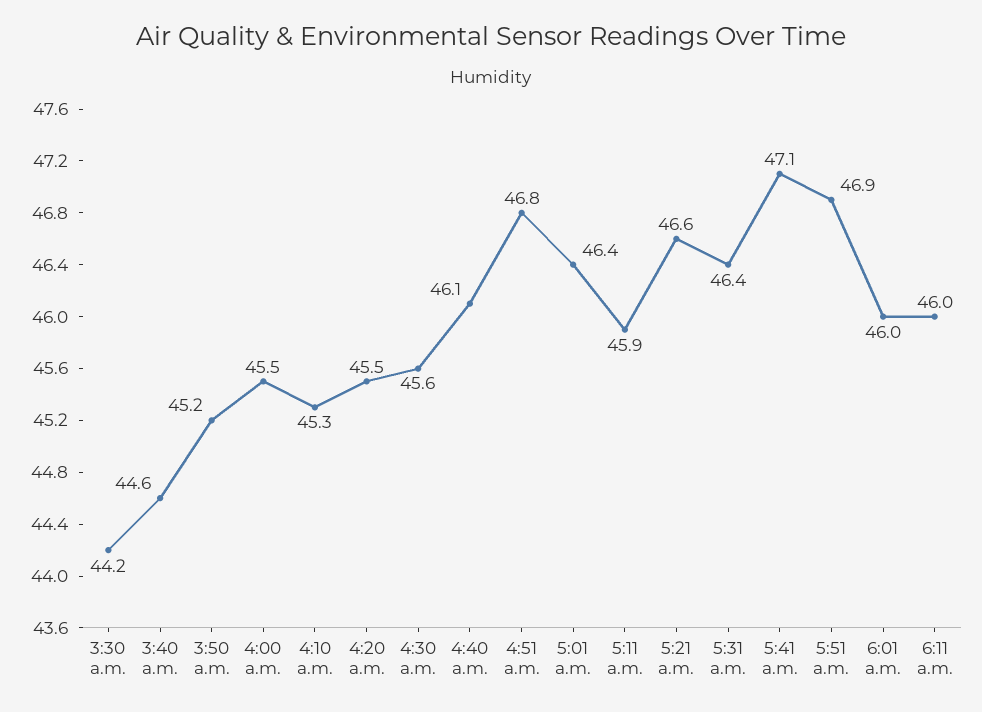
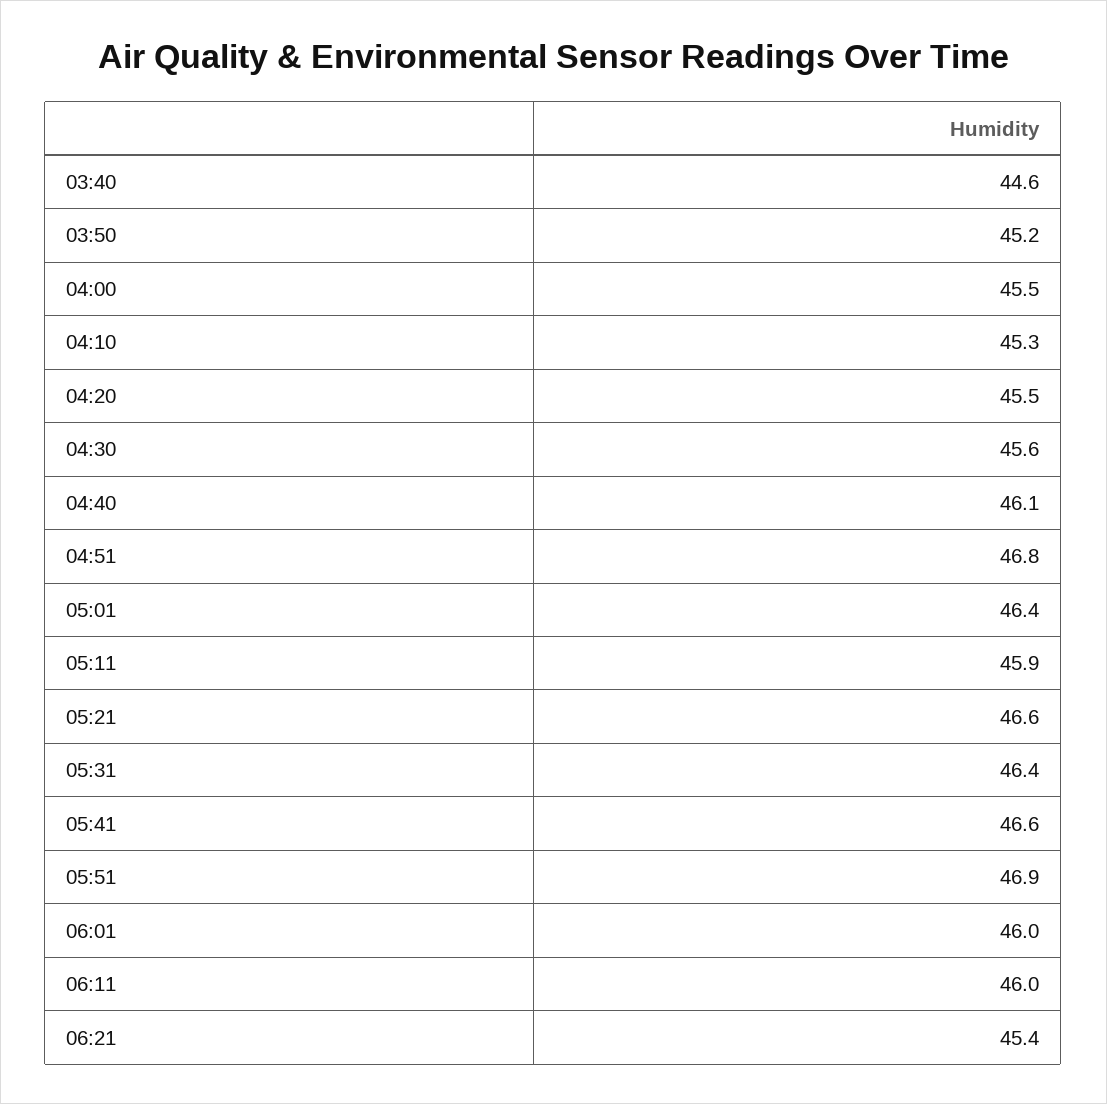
3:30 a.m.: 44.2 -> none
5:41 a.m.: 47.1 -> 46.6
06:21: none -> 45.4

